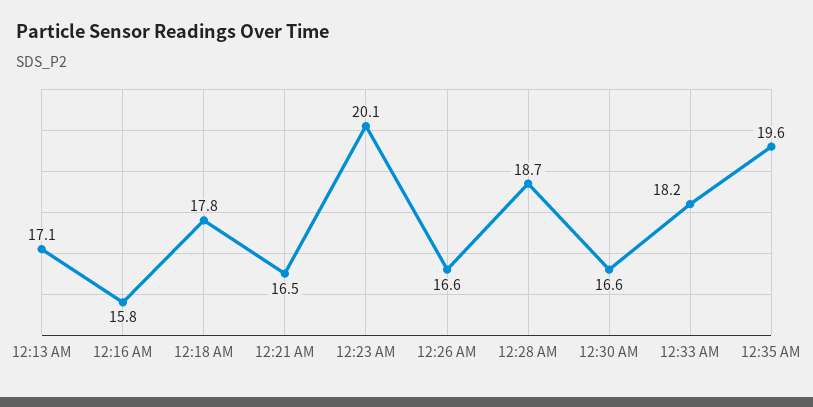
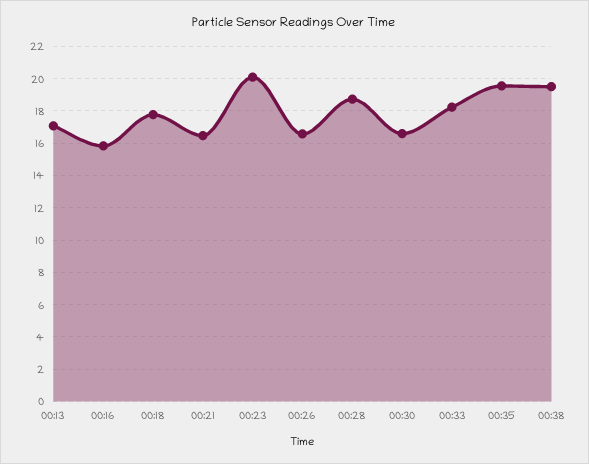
00:38: none -> 19.5

